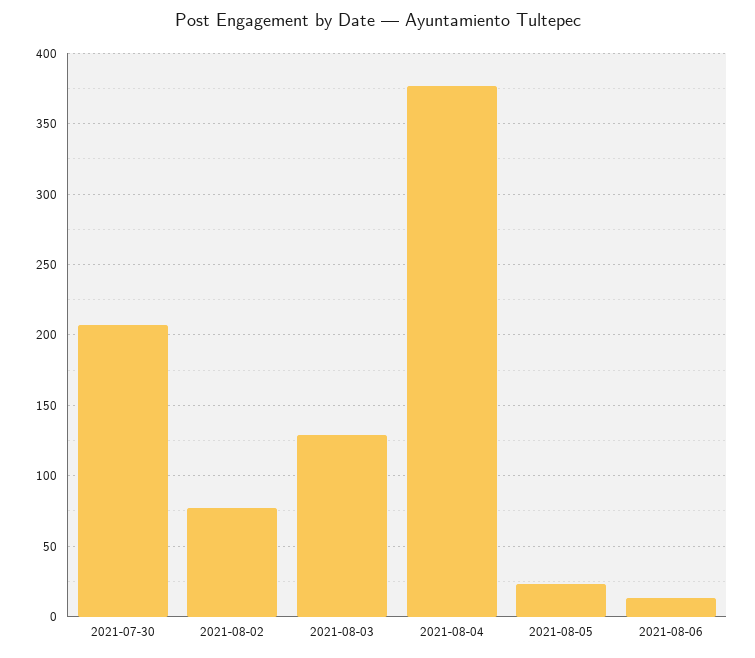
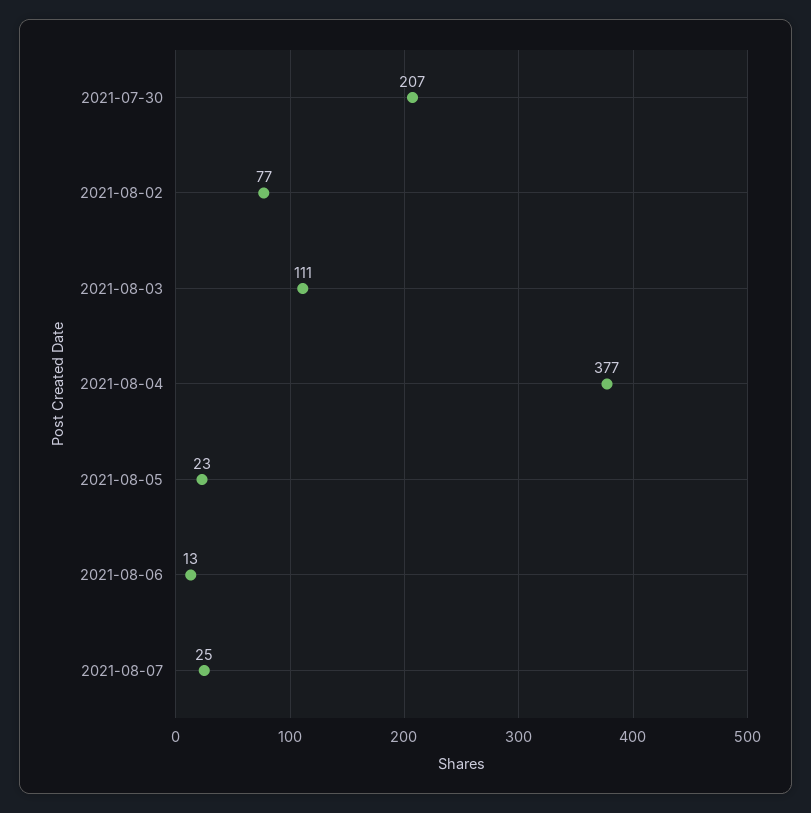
2021-08-03: 130 -> 111
2021-08-07: none -> 25

